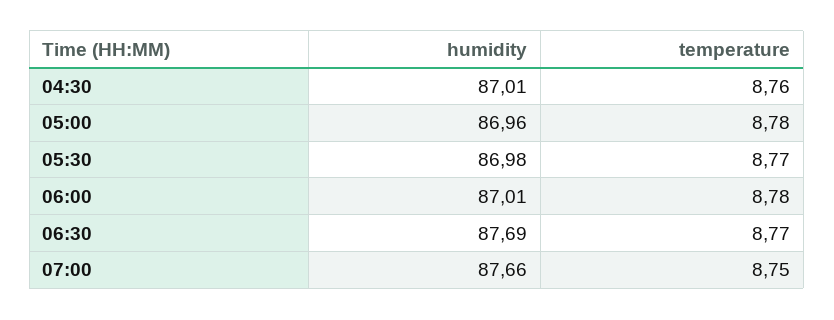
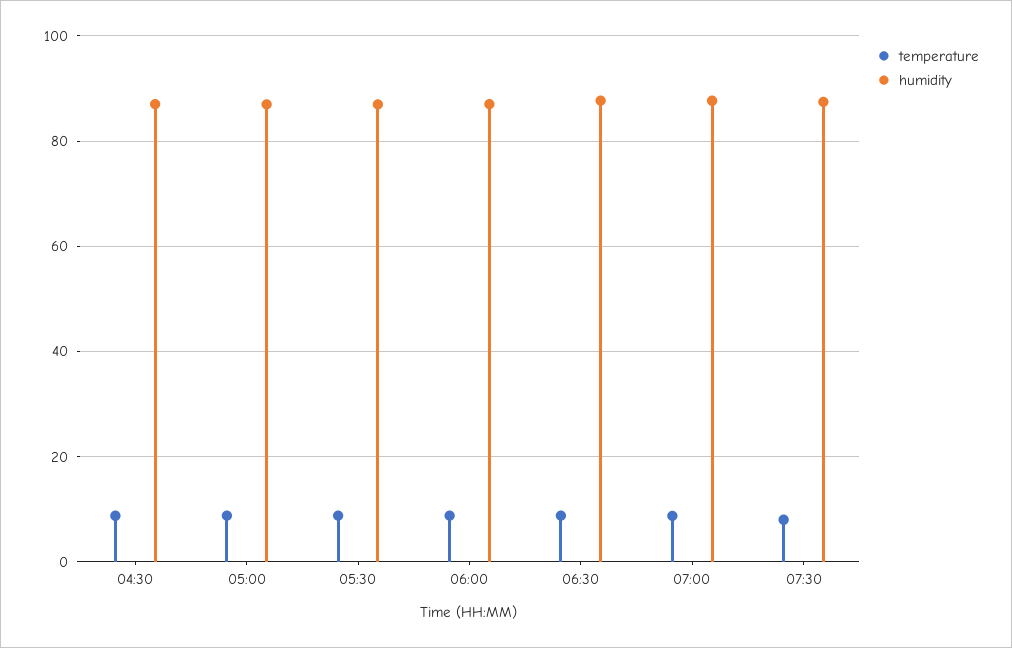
temperature, 07:30: none -> 8
humidity, 07:30: none -> 88

